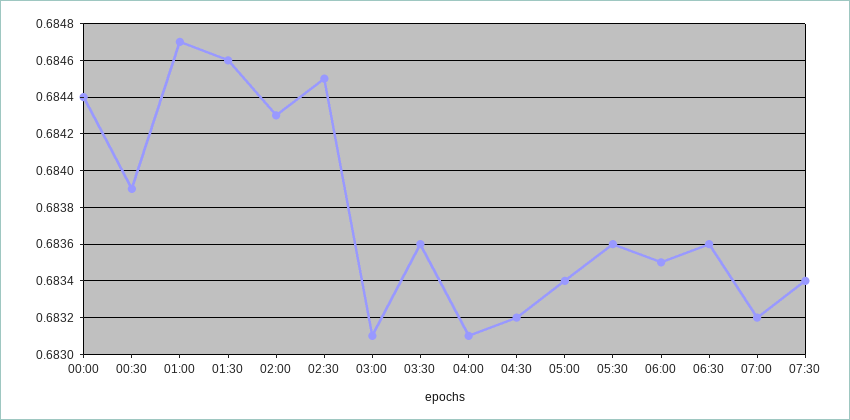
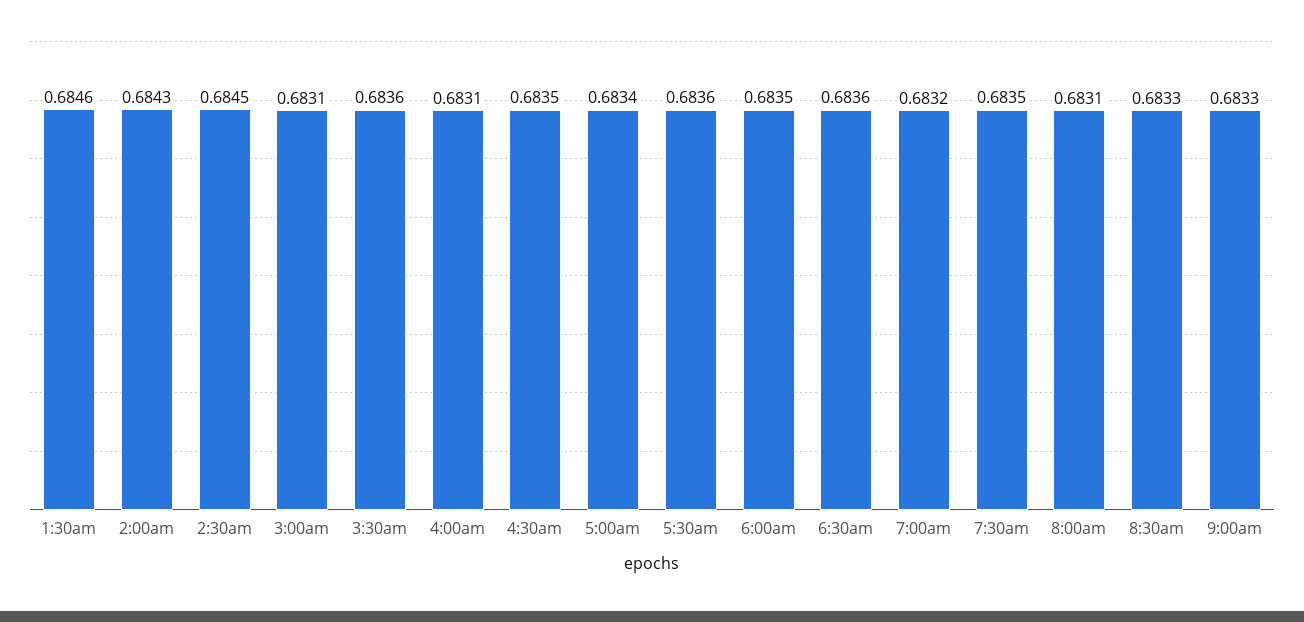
00:00: 0.6844 -> none
00:30: 0.6839 -> none
01:00: 0.6847 -> none
04:30: 0.6832 -> 0.6835
07:30: 0.6834 -> 0.6835
8:00am: none -> 0.6831
8:30am: none -> 0.6833
9:00am: none -> 0.6833

